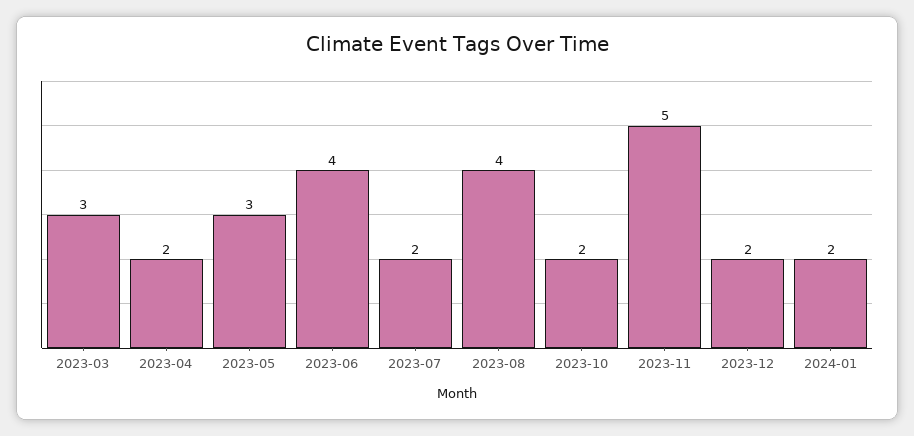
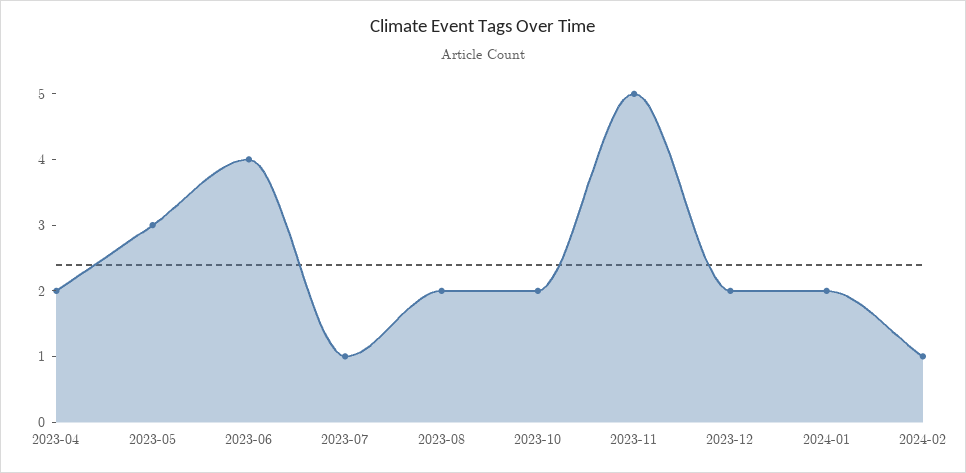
2023-03: 3 -> none
2023-07: 2 -> 1
2023-08: 4 -> 2
2024-02: none -> 1

